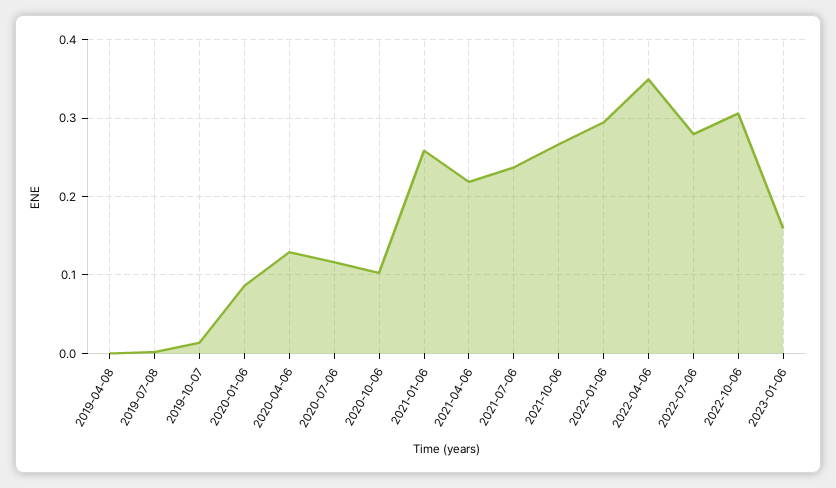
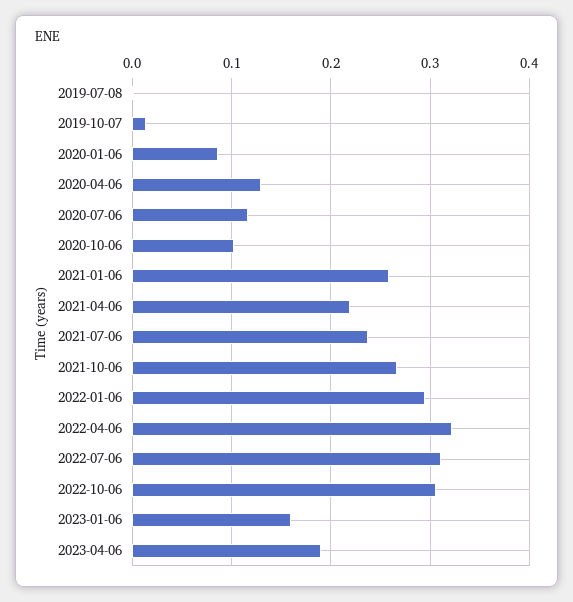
2019-04-08: 0 -> none
2022-04-06: 0.35 -> 0.32
2022-07-06: 0.28 -> 0.31
2023-04-06: none -> 0.19

